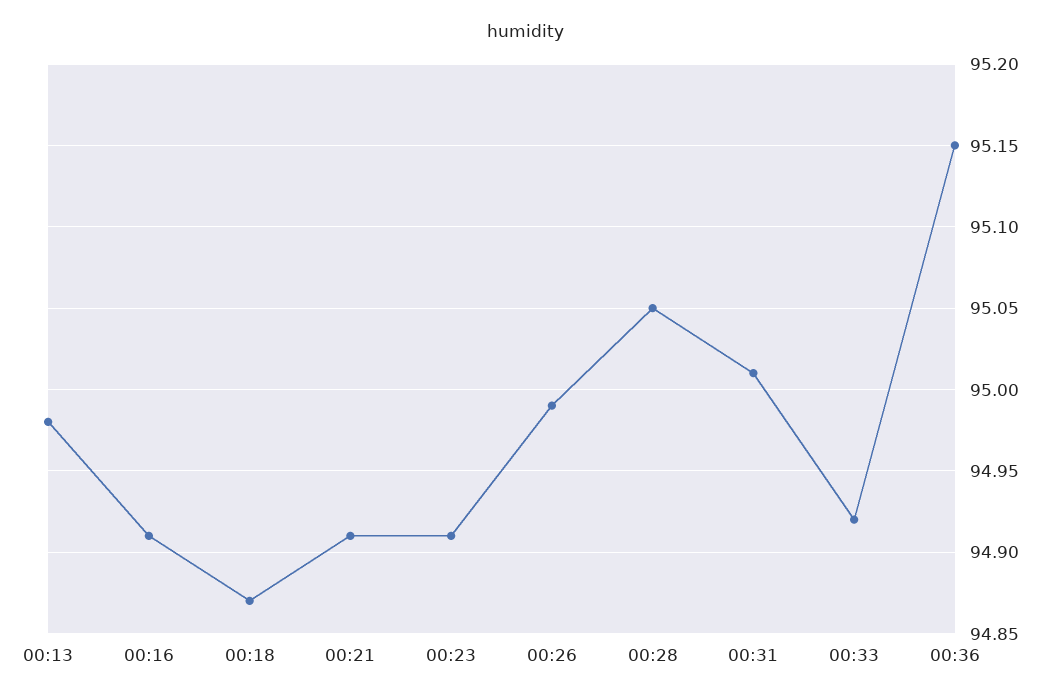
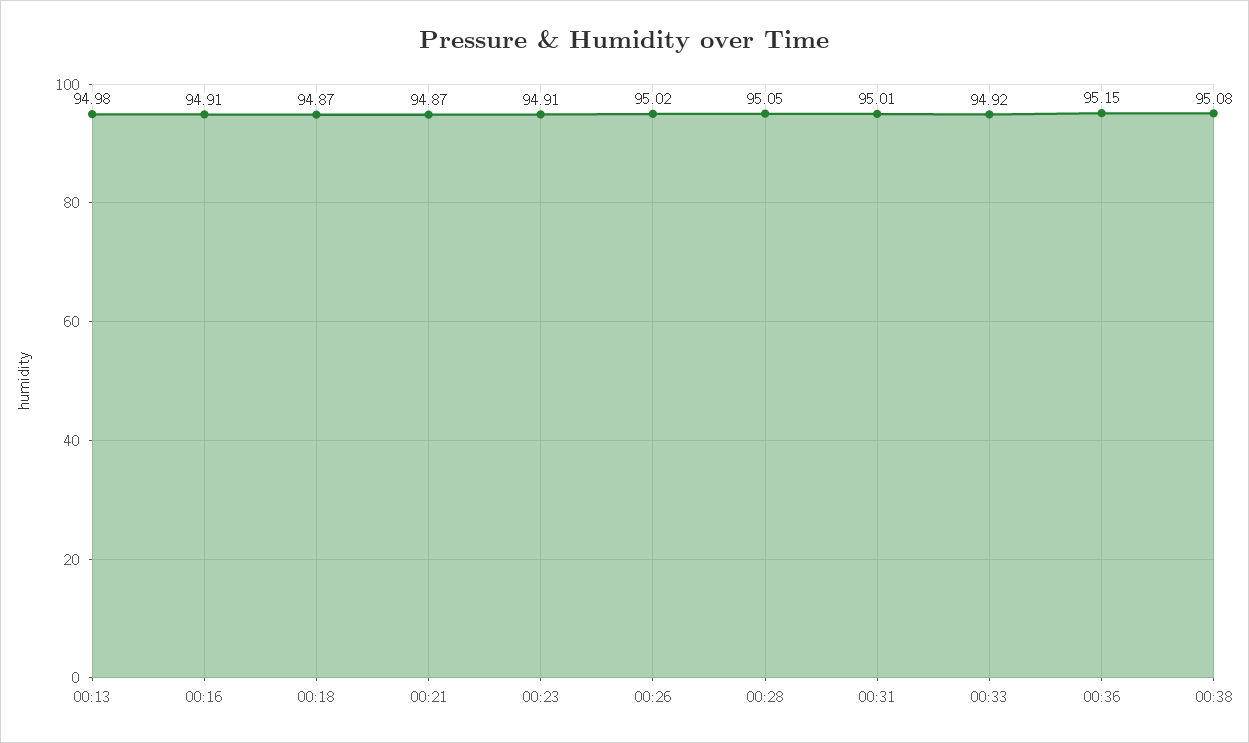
00:21: 94.91 -> 94.87
00:26: 94.99 -> 95.02
00:38: none -> 95.08

